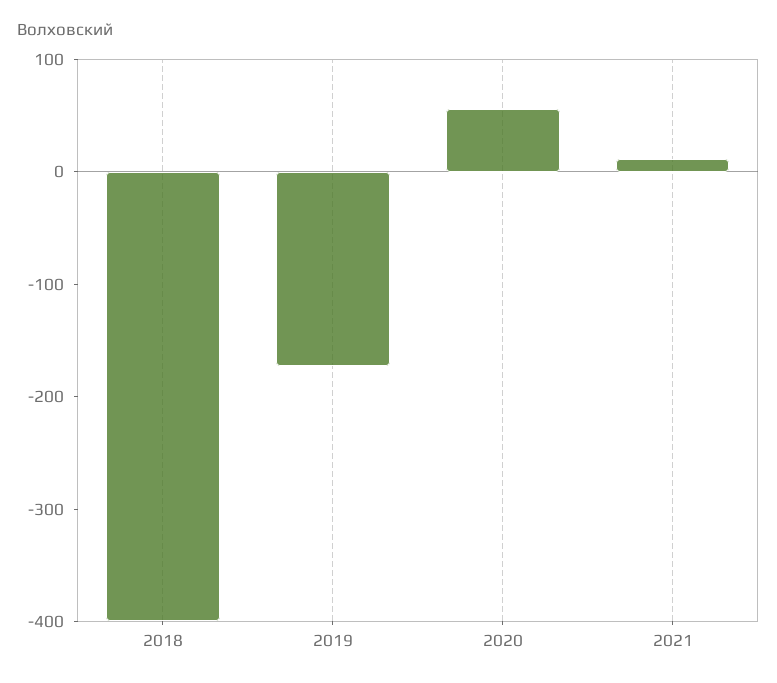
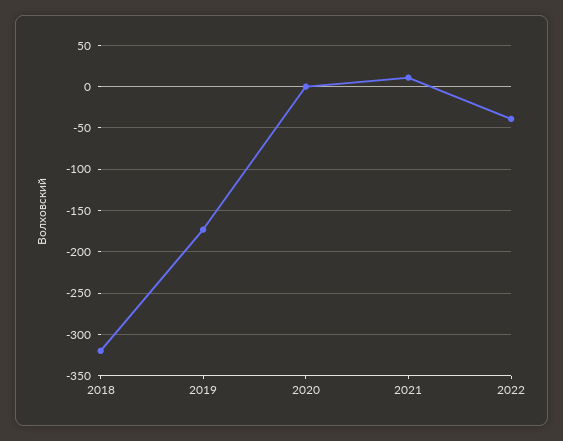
2018: -400 -> -320
2020: 60 -> 0
2022: none -> -40

